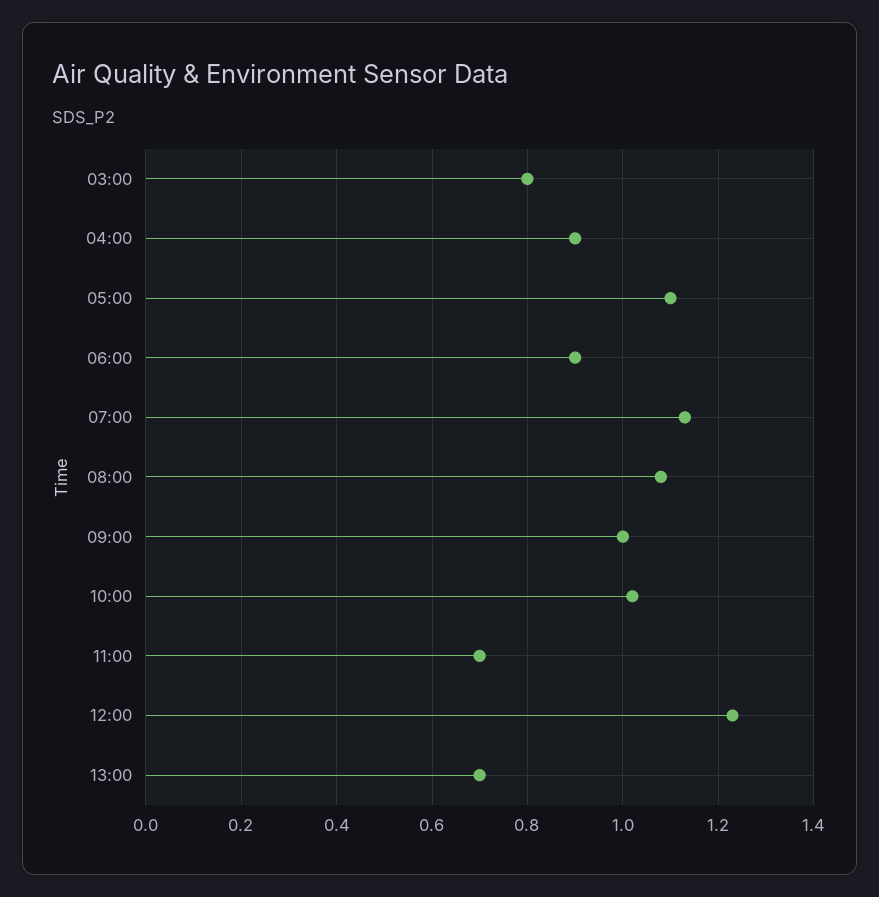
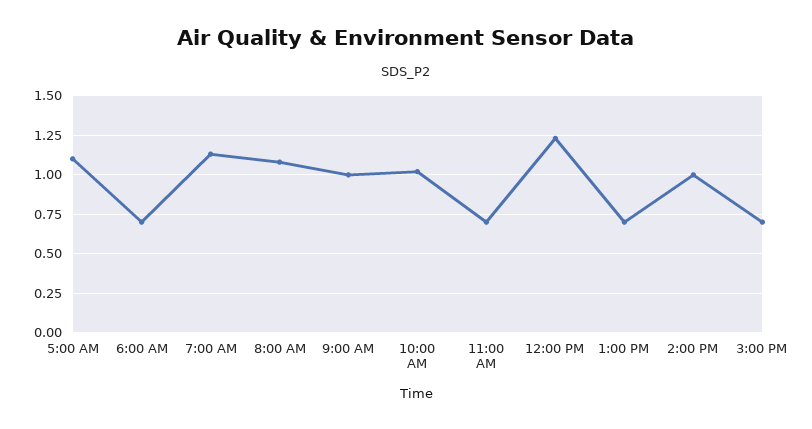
03:00: 0.8 -> none
04:00: 0.9 -> none
06:00: 0.9 -> 0.7
2:00 PM: none -> 1
3:00 PM: none -> 0.7

